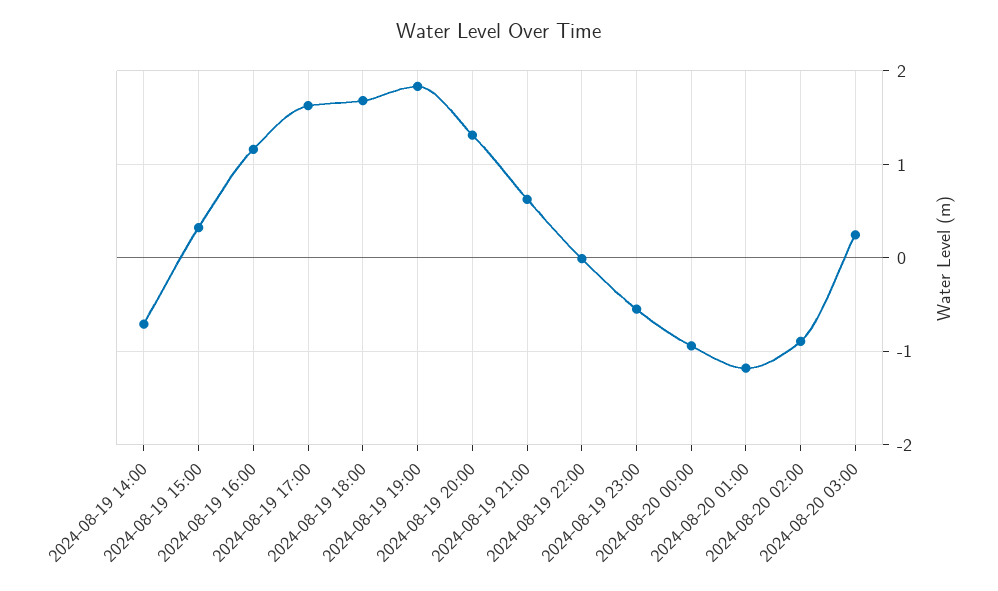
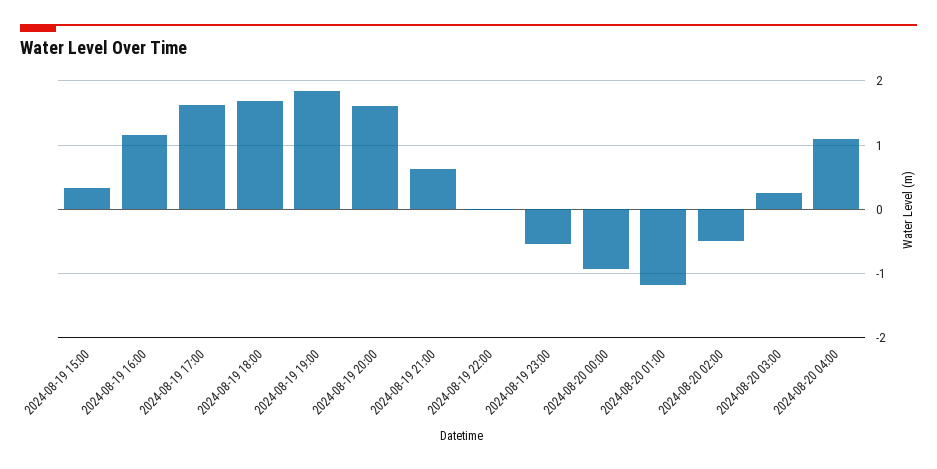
2024-08-19 14:00: -0.7 -> none
2024-08-19 20:00: 1.3 -> 1.6
2024-08-20 02:00: -0.9 -> -0.5
2024-08-20 04:00: none -> 1.1

